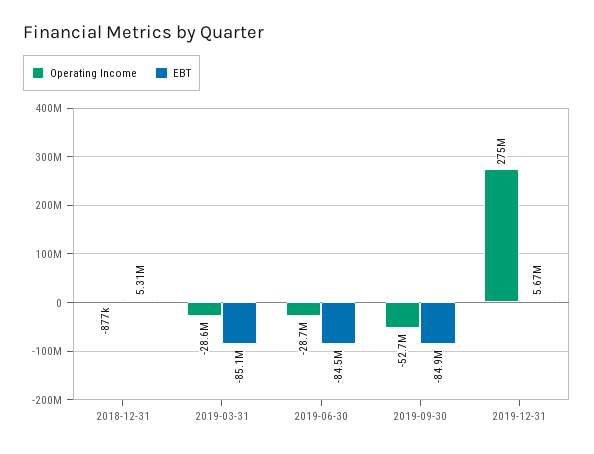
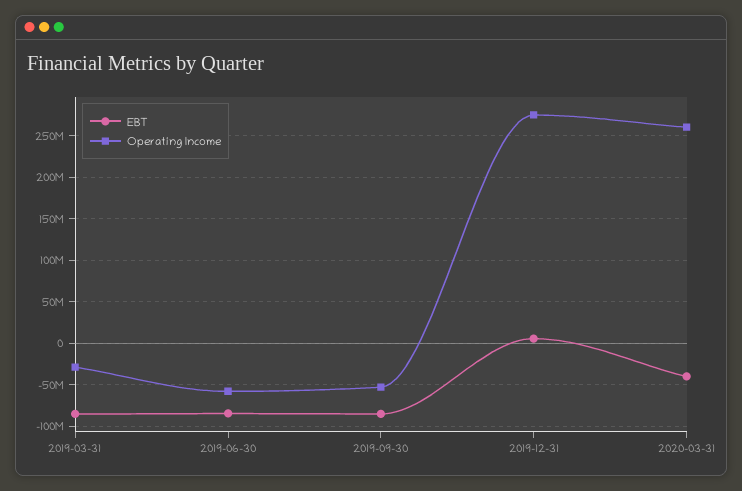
Operating Income, 2018-12-31: -877000 -> none
EBT, 2018-12-31: 5310000 -> none
Operating Income, 2019-06-30: -28700000 -> -60000000
EBT, 2020-03-31: none -> -40000000
Operating Income, 2020-03-31: none -> 260000000

